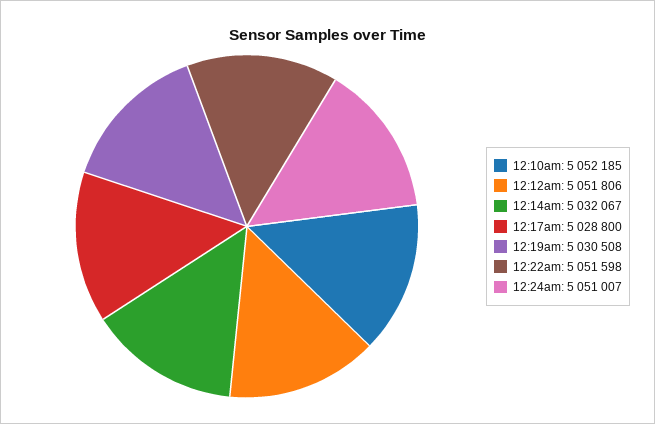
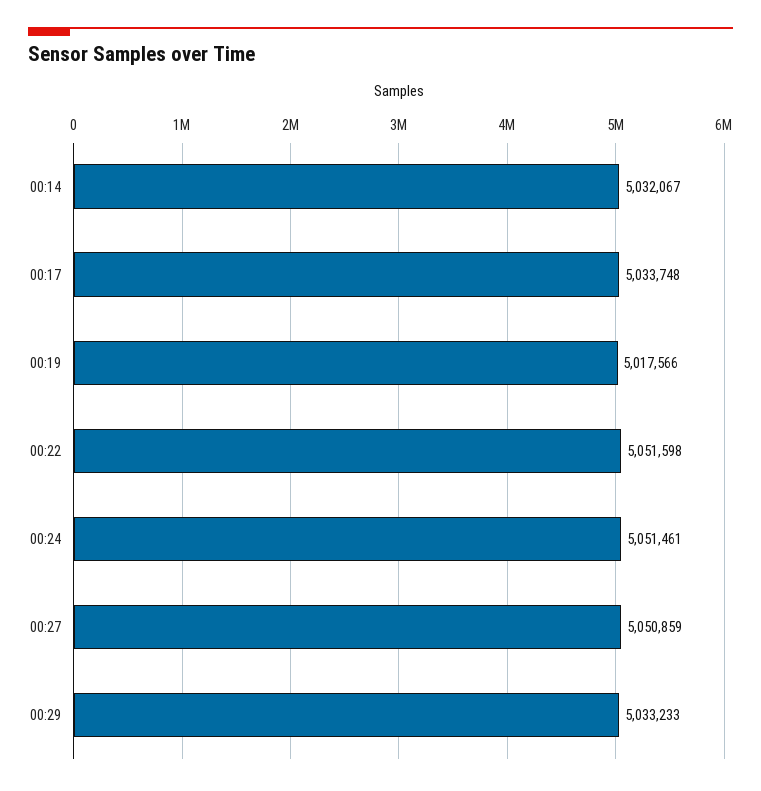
12:10am: 5052185 -> none
12:12am: 5051806 -> none
12:17am: 5028800 -> 5033748
12:19am: 5030508 -> 5017566
12:24am: 5051007 -> 5051461
00:27: none -> 5050859
00:29: none -> 5033233

